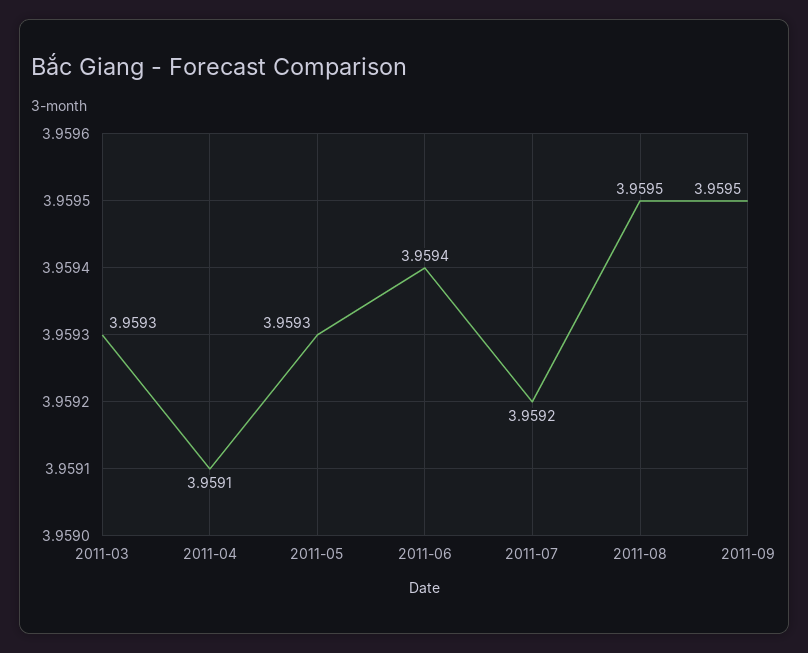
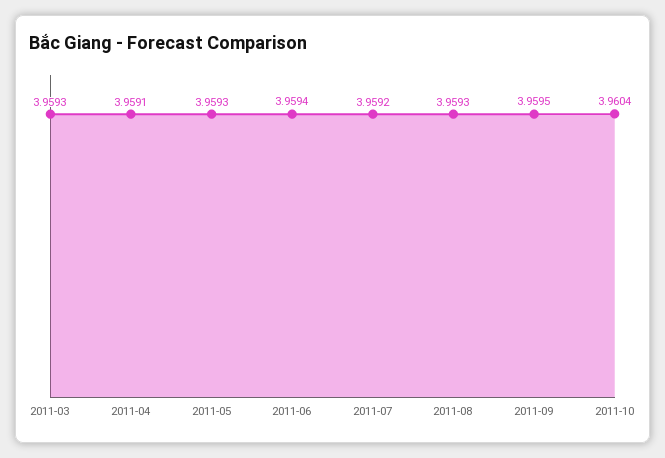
2011-08: 3.9595 -> 3.9593
2011-10: none -> 3.9604

